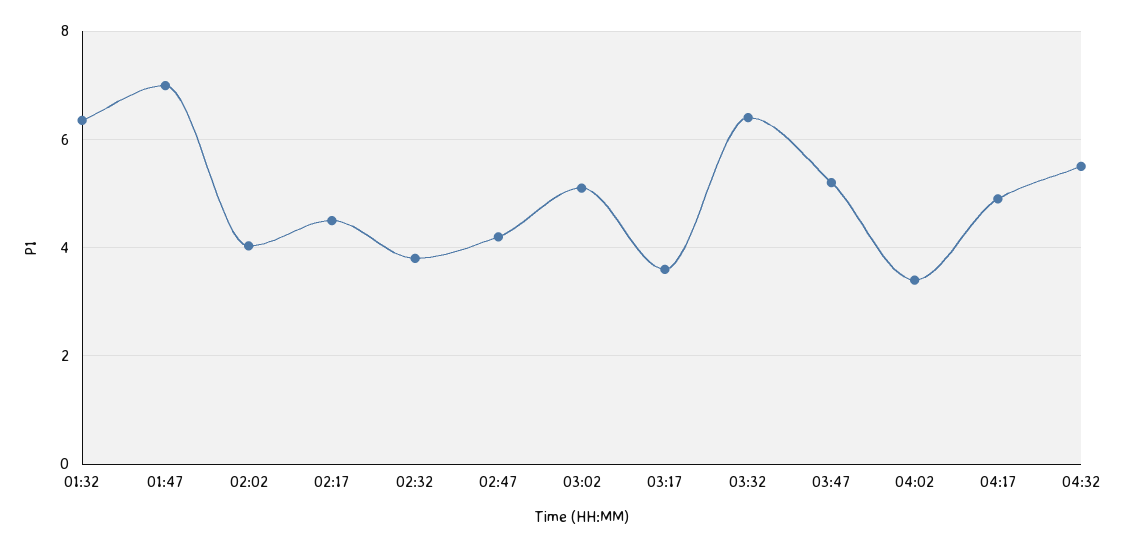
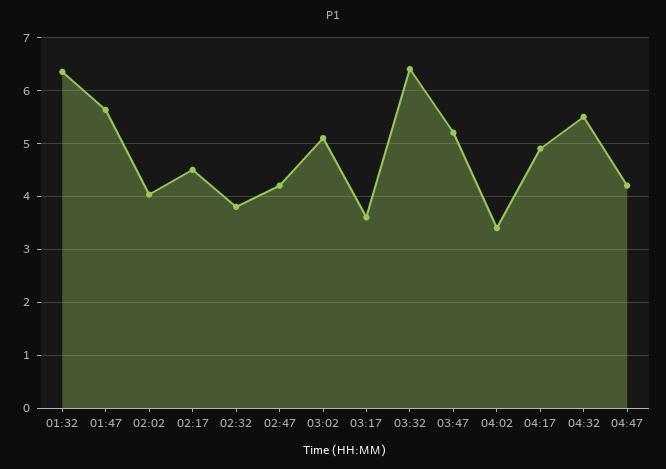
01:47: 7 -> 5.6
04:47: none -> 4.2

